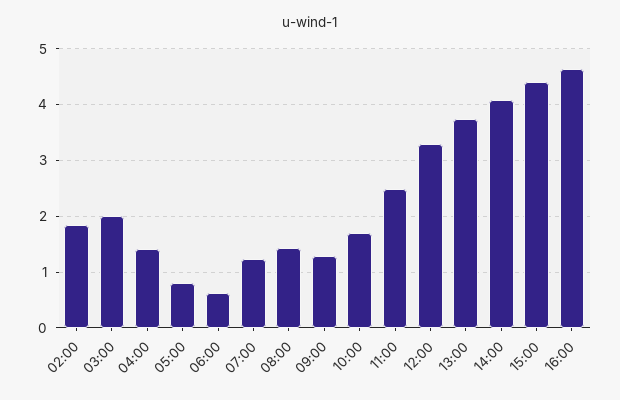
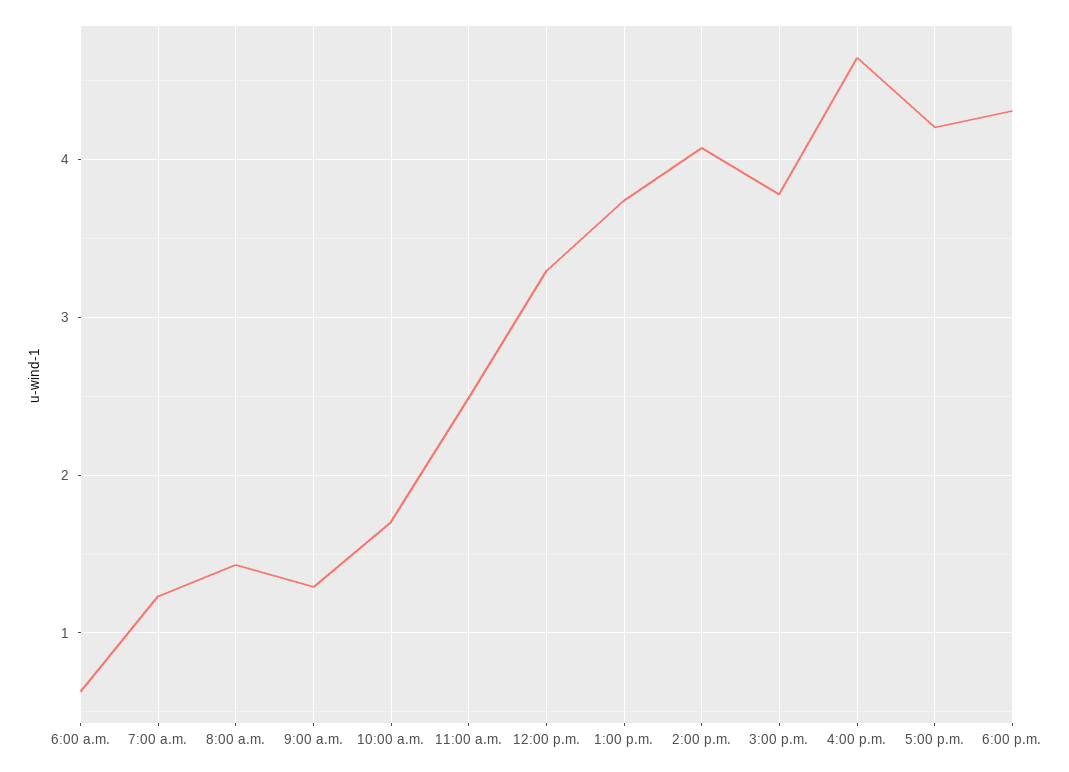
02:00: 1.8 -> none
03:00: 2 -> none
04:00: 1.4 -> none
05:00: 0.8 -> none
15:00: 4.4 -> 3.8
5:00 p.m.: none -> 4.2
6:00 p.m.: none -> 4.3

